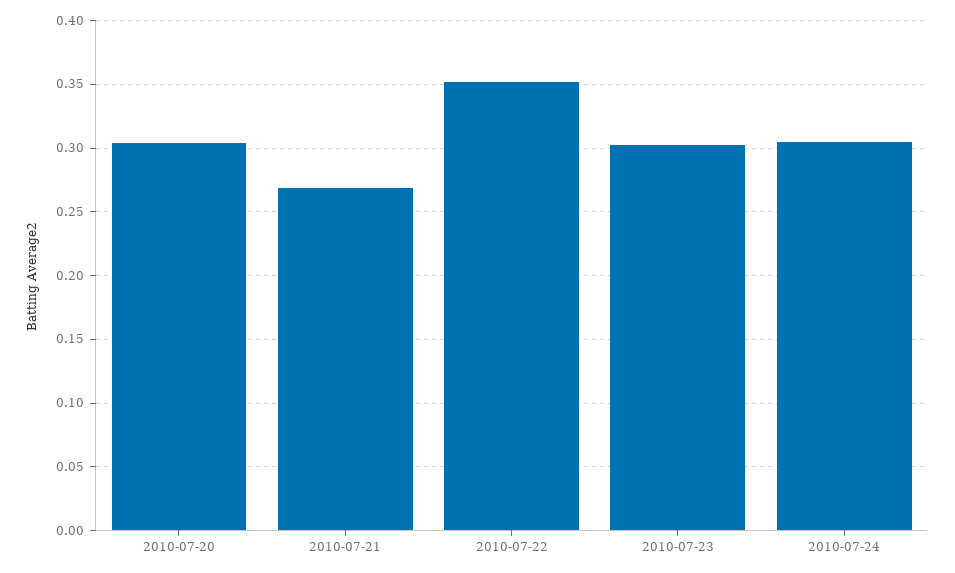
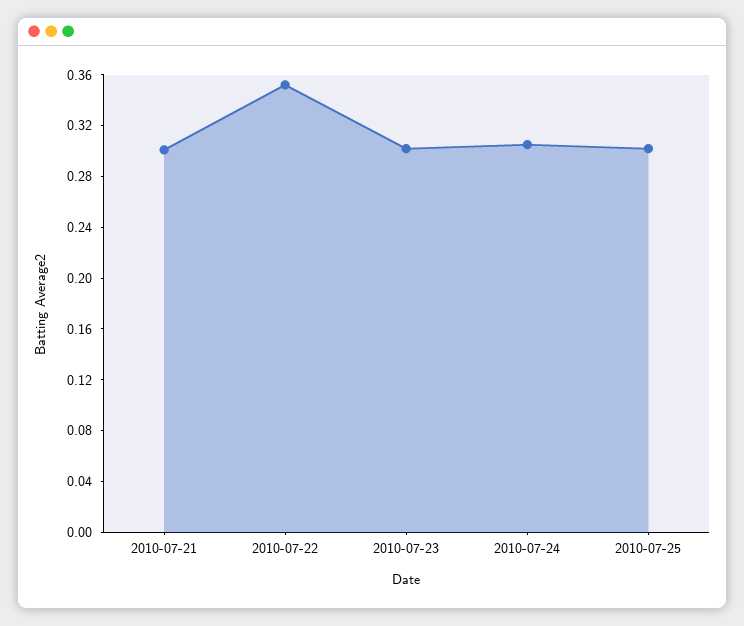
2010-07-20: 0.305 -> none
2010-07-21: 0.27 -> 0.3
2010-07-25: none -> 0.3

